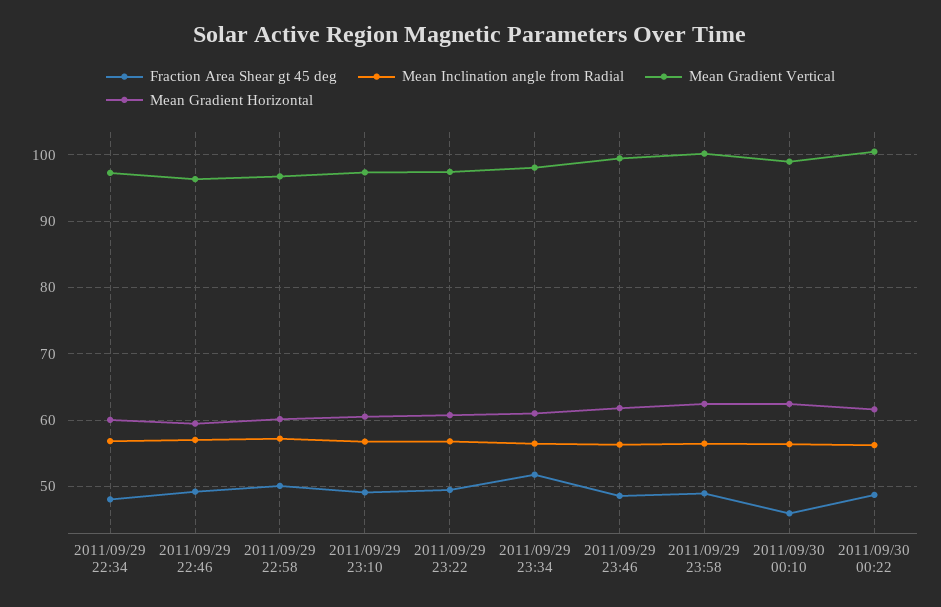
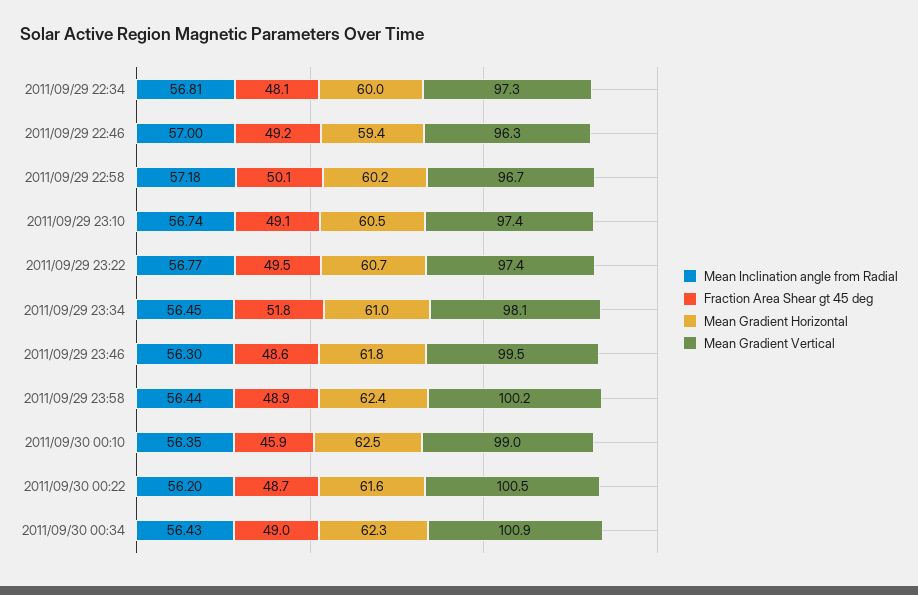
Mean Inclination angle from Radial, 2011/09/30 00:34: none -> 56.43
Fraction Area Shear gt 45 deg, 2011/09/30 00:34: none -> 49
Mean Gradient Horizontal, 2011/09/30 00:34: none -> 62.3
Mean Gradient Vertical, 2011/09/30 00:34: none -> 100.9

